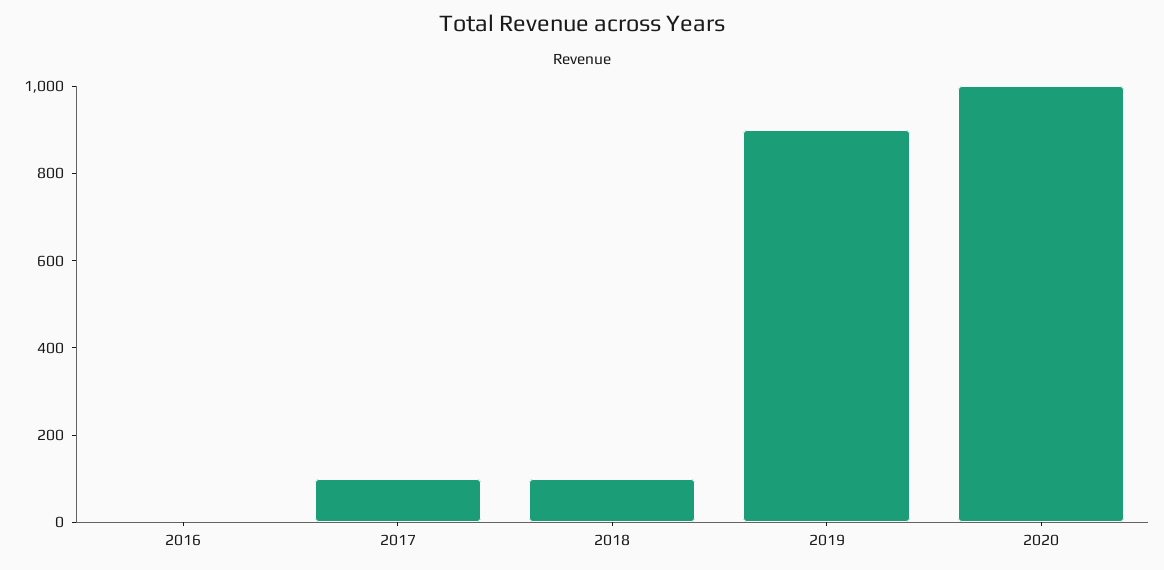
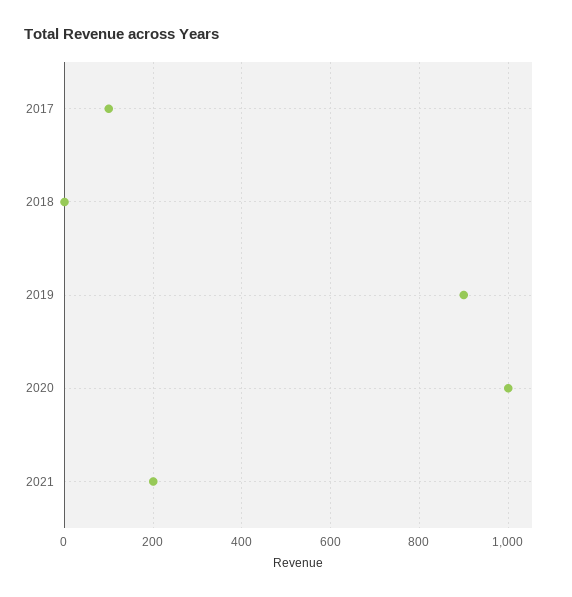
2016: 0 -> none
2018: 100 -> 0
2021: none -> 200

